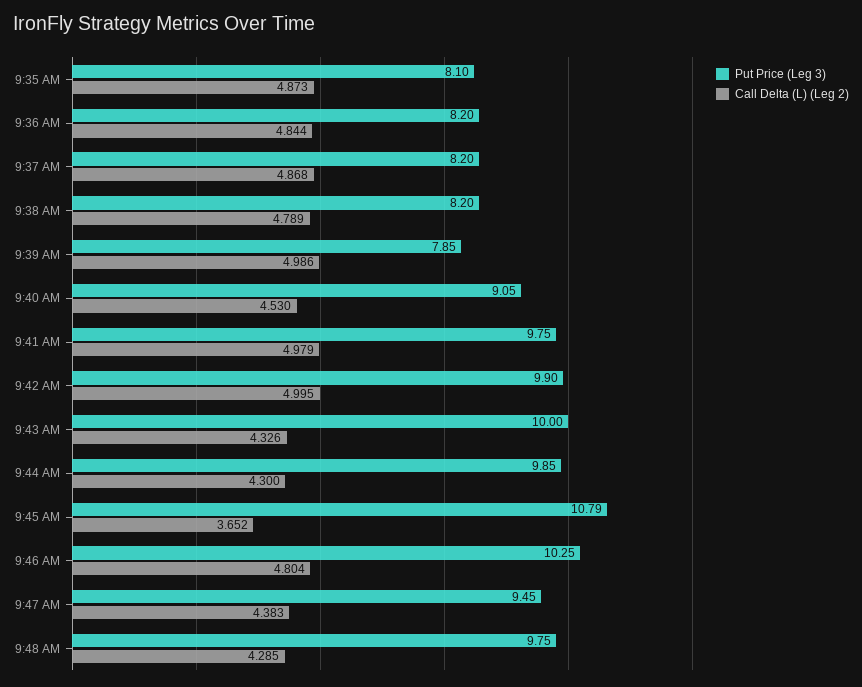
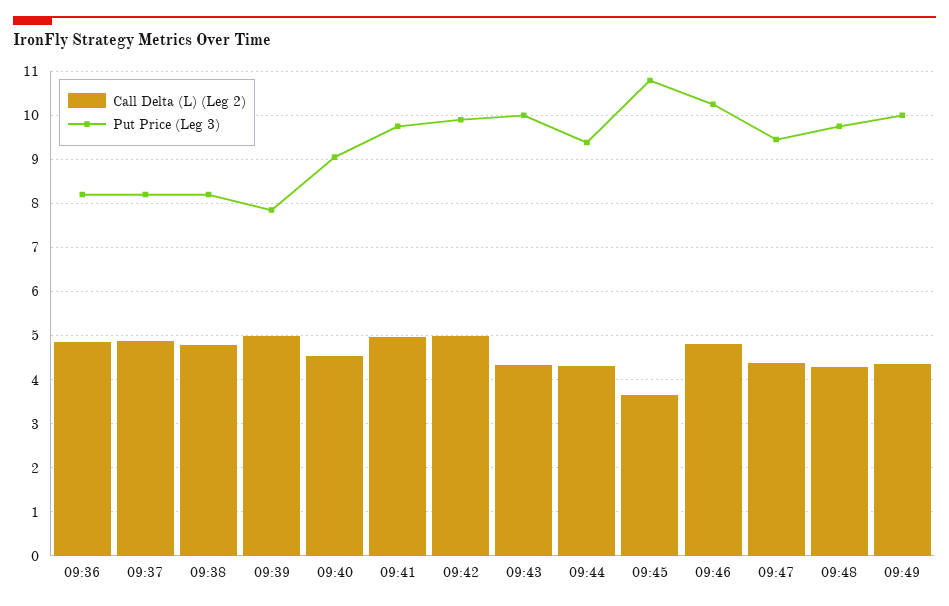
Put Price (Leg 3), 9:35 AM: 8.1 -> none
Call Delta (L) (Leg 2), 9:35 AM: 4.873 -> none
Put Price (Leg 3), 9:44 AM: 9.85 -> 9.4
Call Delta (L) (Leg 2), 09:49: none -> 4.4
Put Price (Leg 3), 09:49: none -> 10

